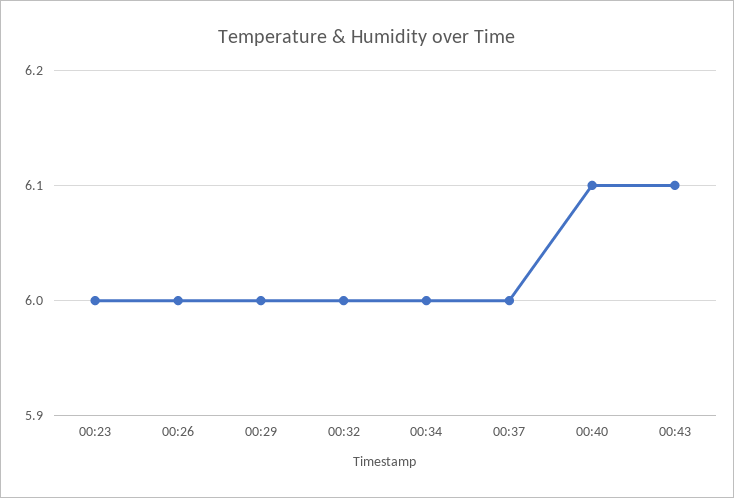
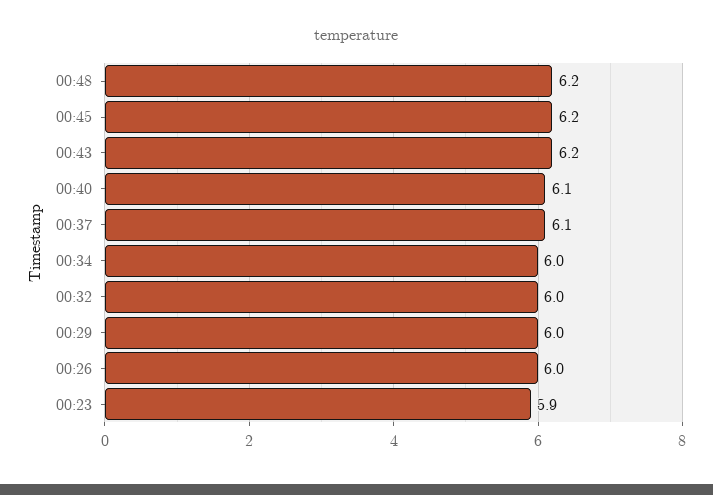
00:23: 6 -> 5.9
00:37: 6 -> 6.1
00:43: 6.1 -> 6.2
00:48: none -> 6.2
00:45: none -> 6.2

